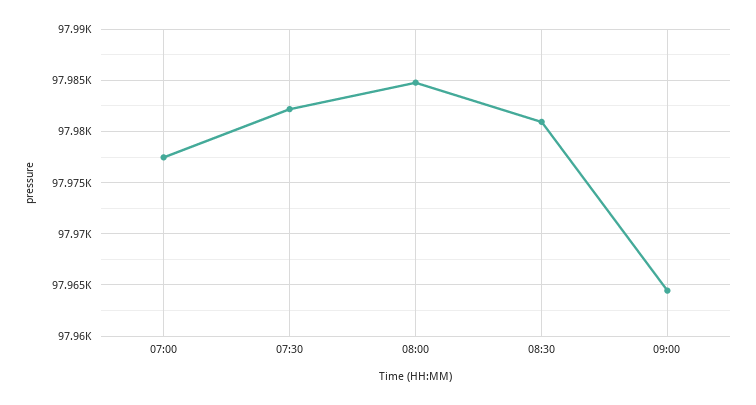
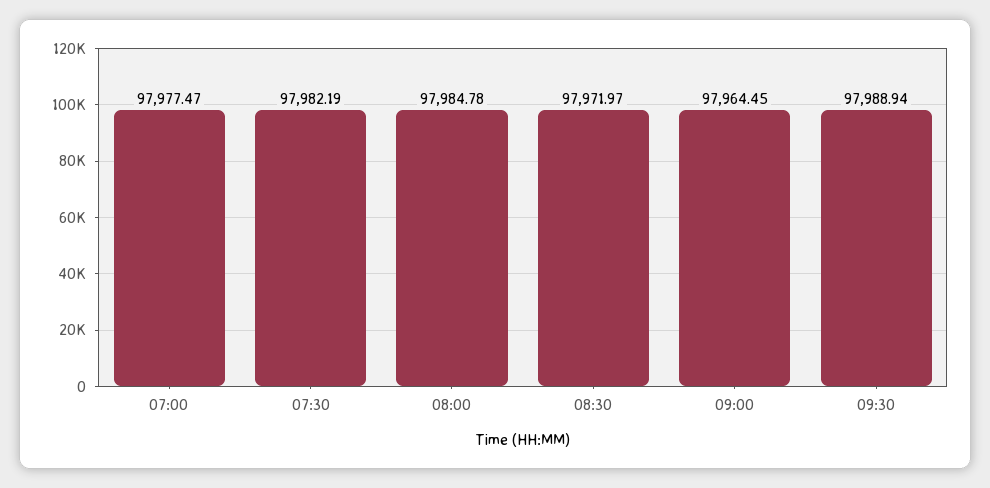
08:30: 97981 -> 97971.97
09:30: none -> 97988.94

